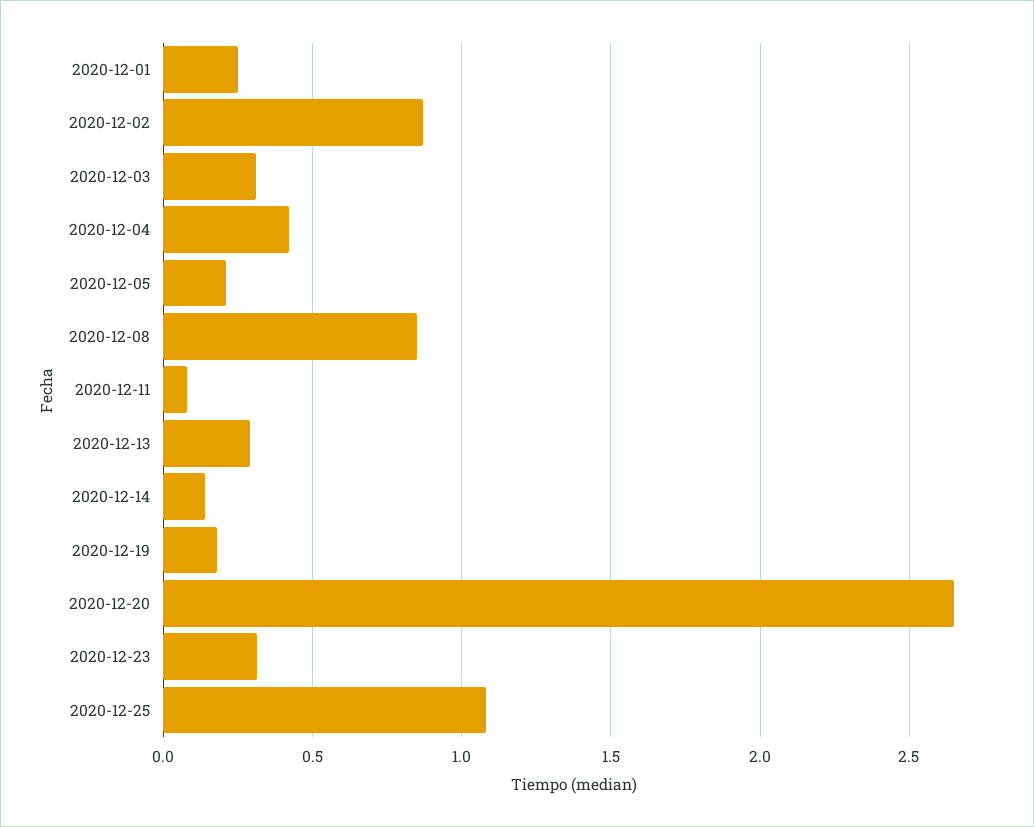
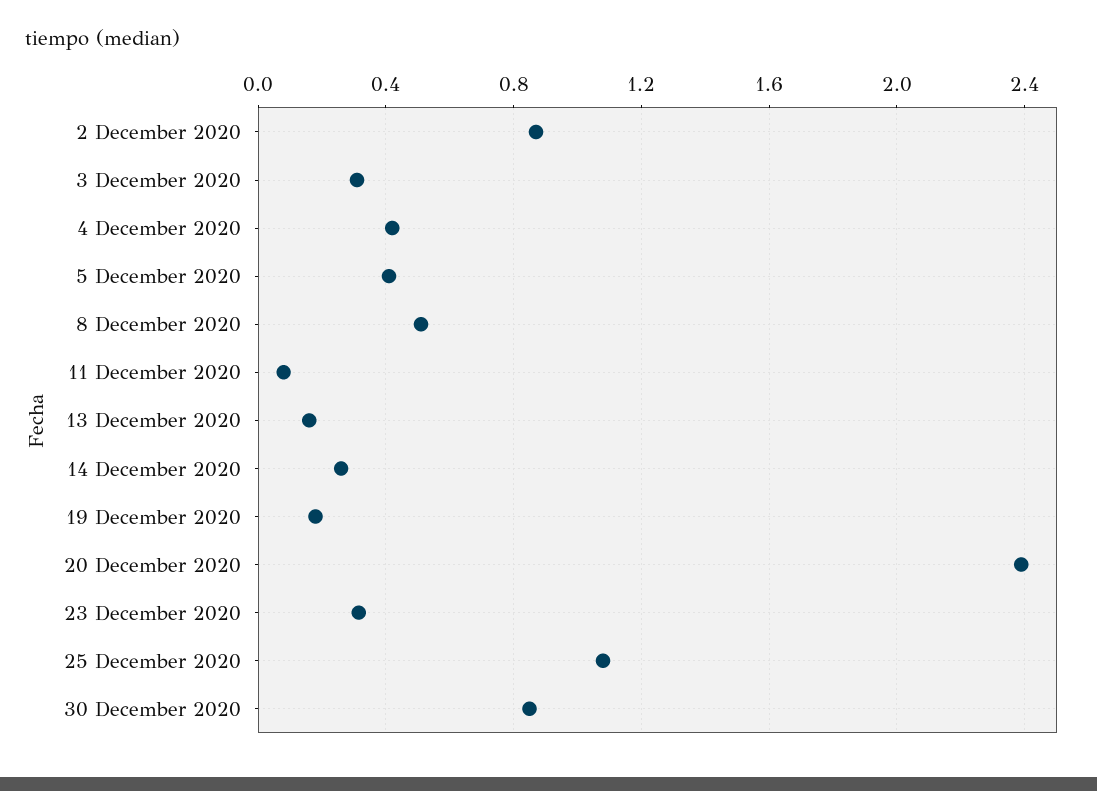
2020-12-01: 0.25 -> none
2020-12-05: 0.2 -> 0.4
2020-12-08: 0.85 -> 0.5
2020-12-13: 0.3 -> 0.15
2020-12-14: 0.15 -> 0.25
2020-12-20: 2.65 -> 2.4
30 December 2020: none -> 0.85

